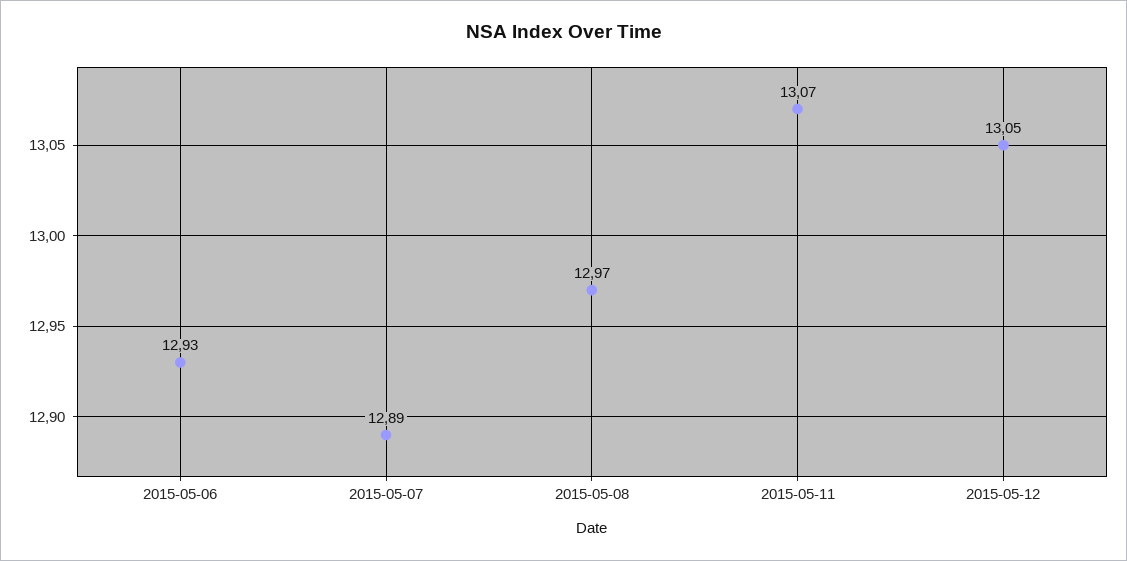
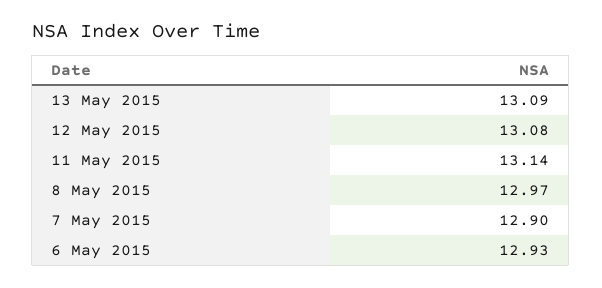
2015-05-07: 12.89 -> 12.9
2015-05-11: 13.07 -> 13.14
2015-05-12: 13.05 -> 13.08
13 May 2015: none -> 13.09

